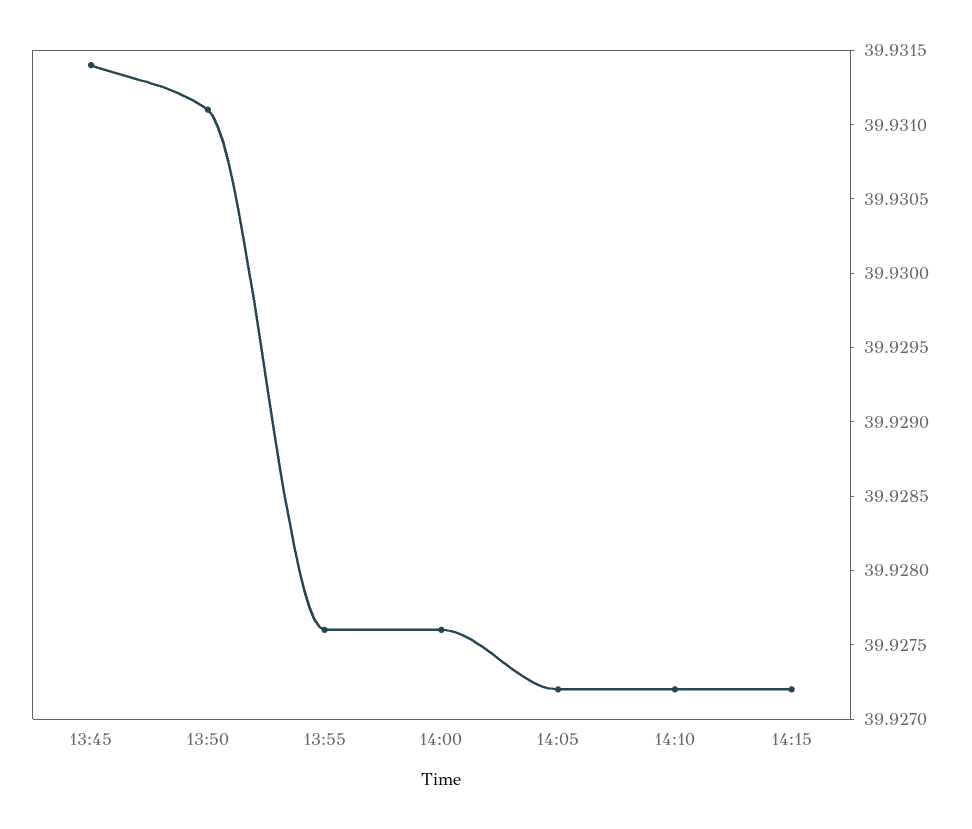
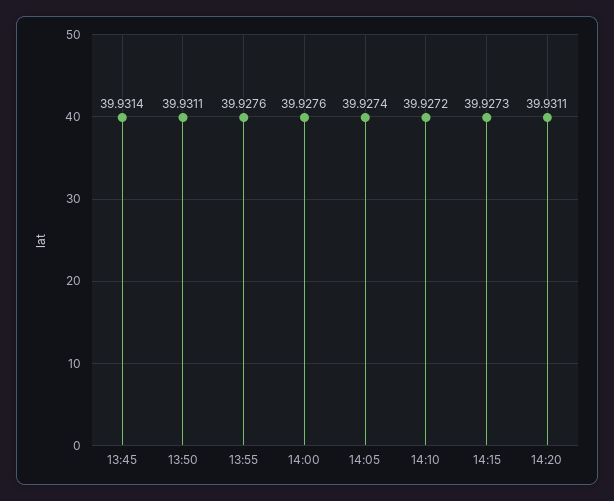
14:05: 39.9272 -> 39.9274
14:15: 39.9272 -> 39.9273
14:20: none -> 39.9311

